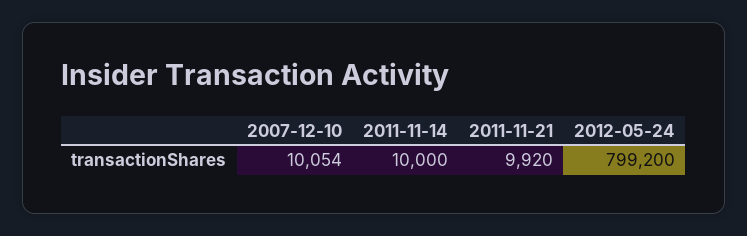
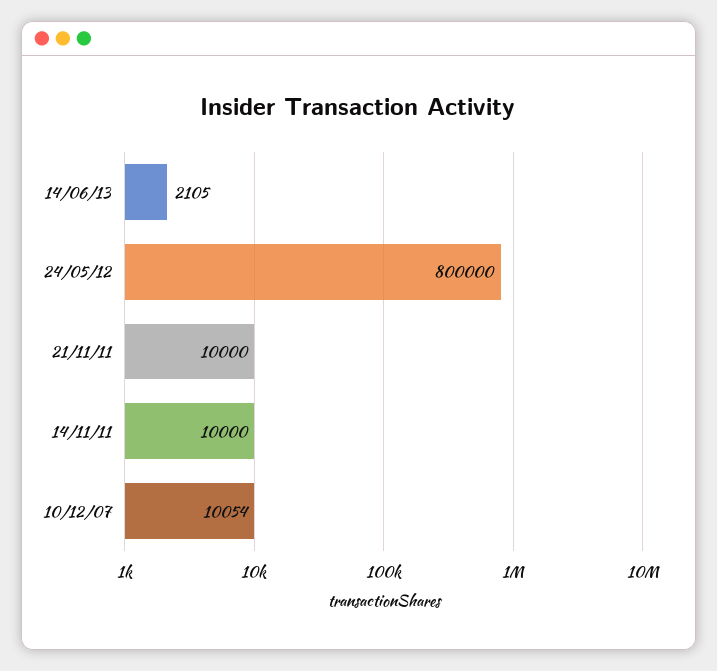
2011-11-21: 9920 -> 10000
2012-05-24: 799200 -> 800000
14/06/13: none -> 2105

